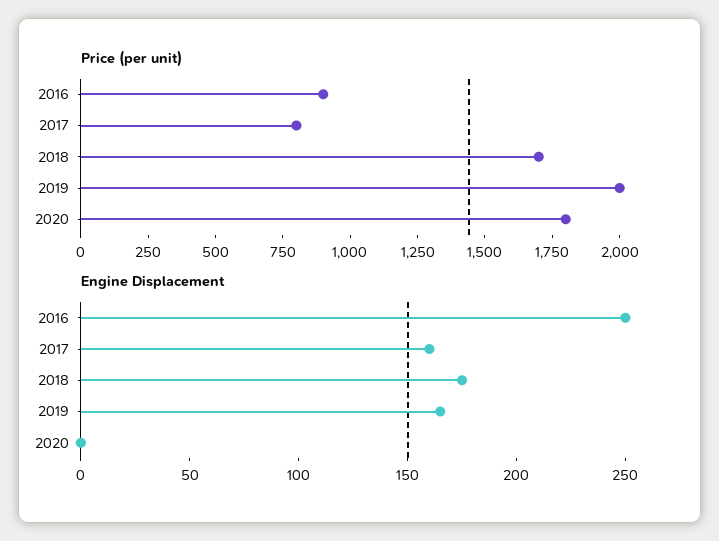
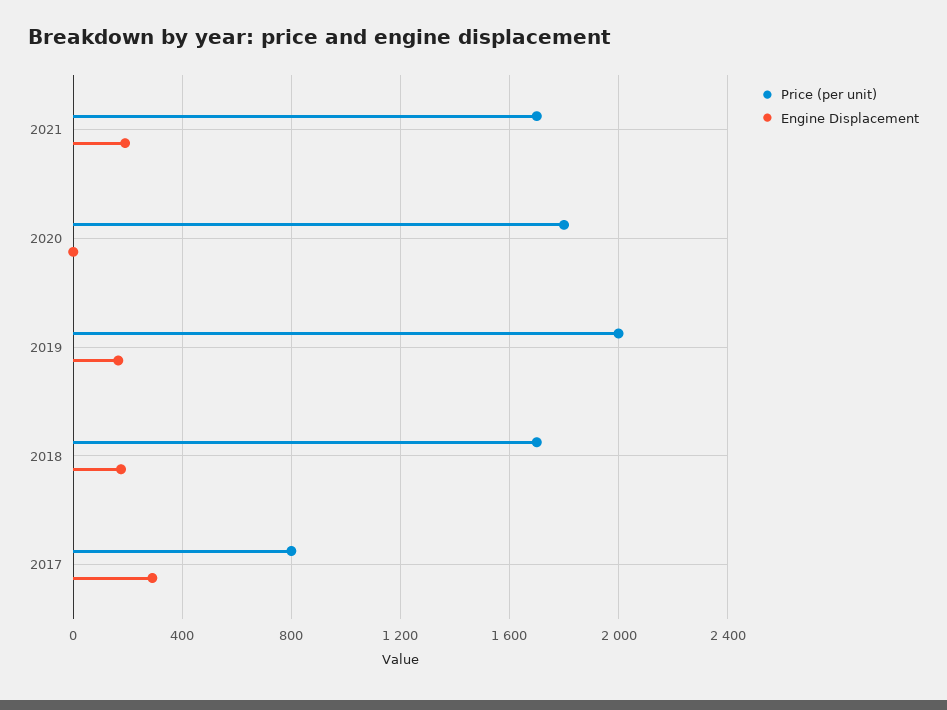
Price (per unit), 2016: 900 -> none
Engine Displacement, 2016: 250 -> none
Engine Displacement, 2017: 160 -> 300
Price (per unit), 2021: none -> 1700
Engine Displacement, 2021: none -> 200

